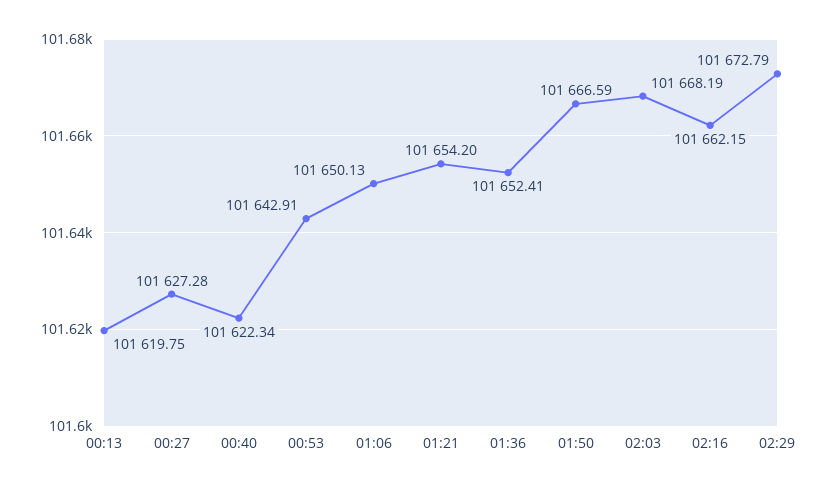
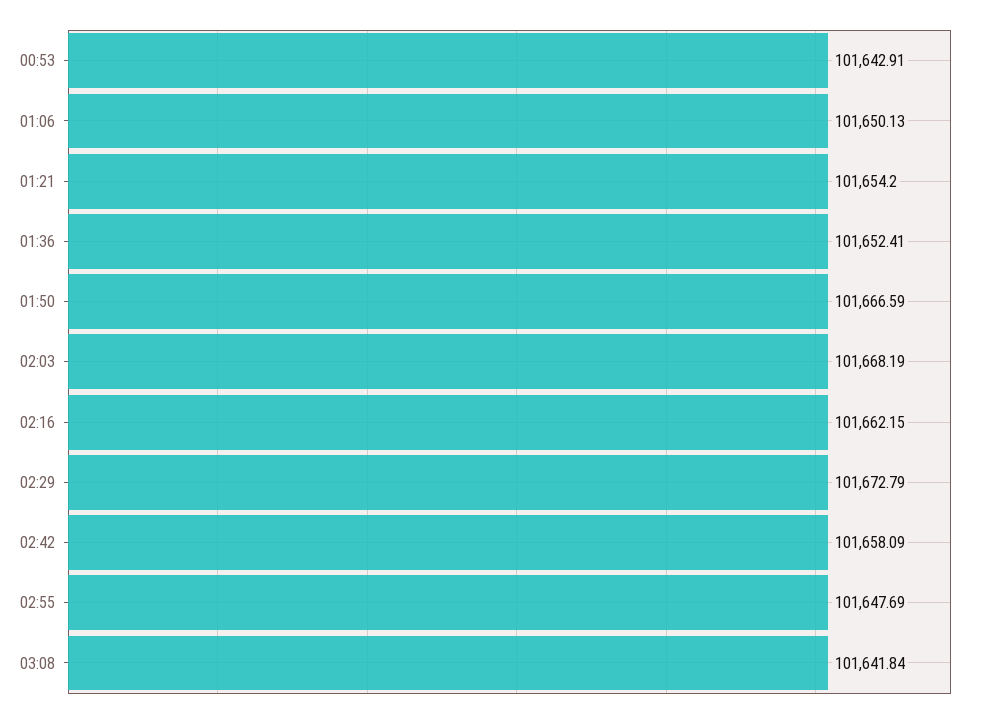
00:13: 101619.75 -> none
00:27: 101627.28 -> none
00:40: 101622.34 -> none
02:42: none -> 101658.09
02:55: none -> 101647.69
03:08: none -> 101641.84

